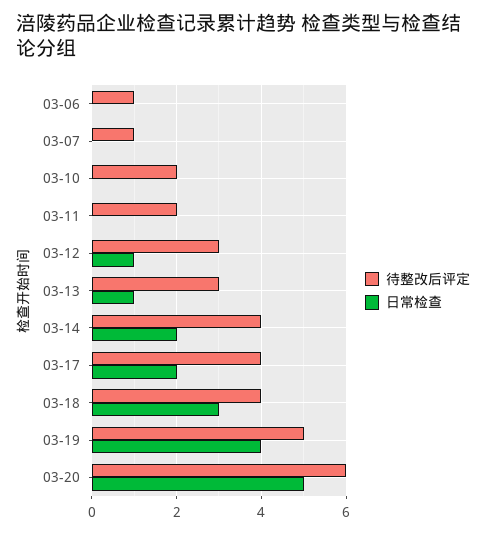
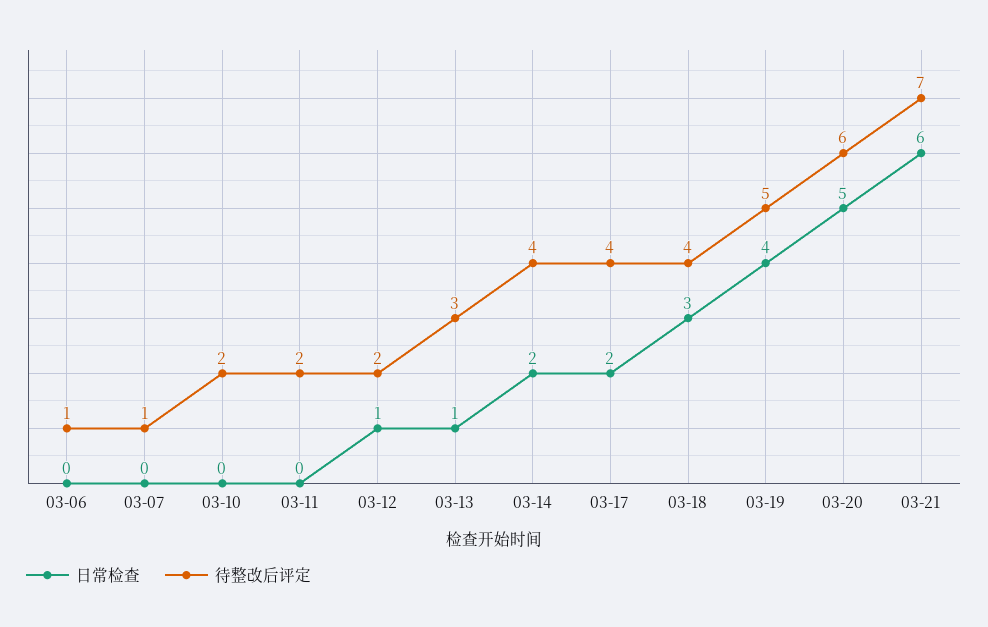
待整改后评定, 03-12: 3 -> 2
日常检查, 03-21: none -> 6
待整改后评定, 03-21: none -> 7

